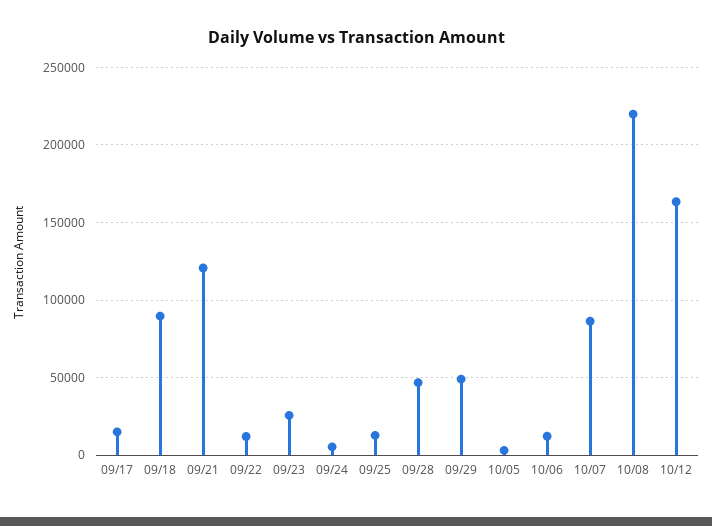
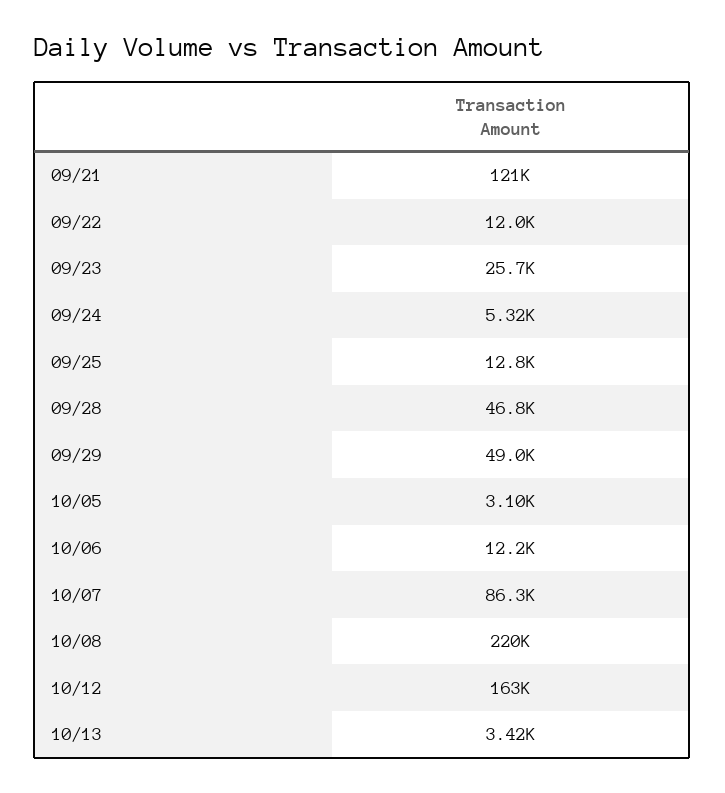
09/17: 15000 -> none
09/18: 90000 -> none
10/13: none -> 3420

